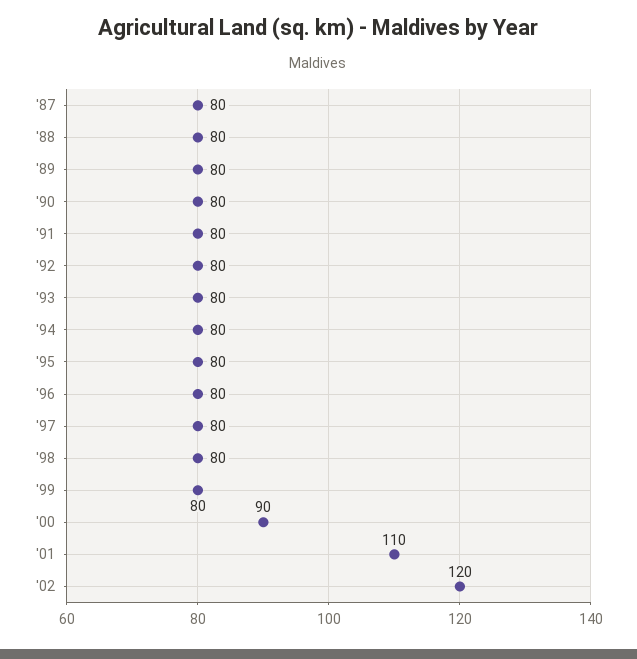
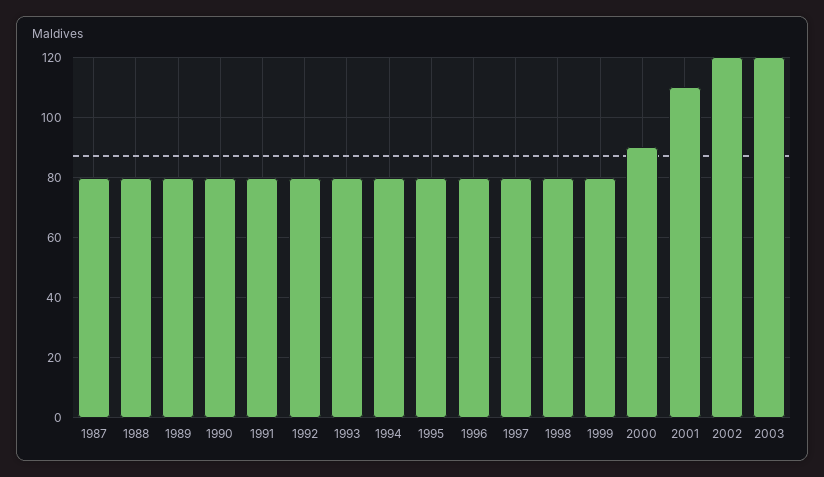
2003: none -> 120

